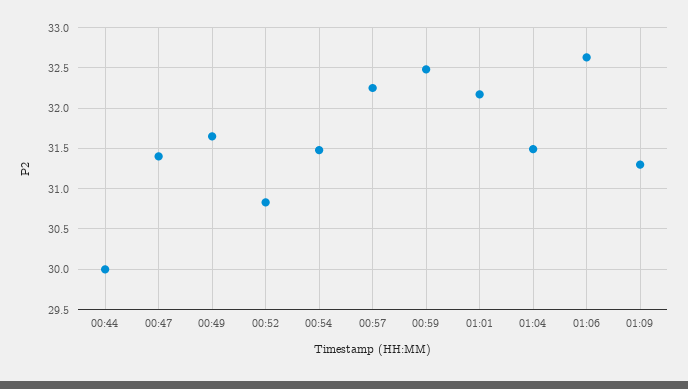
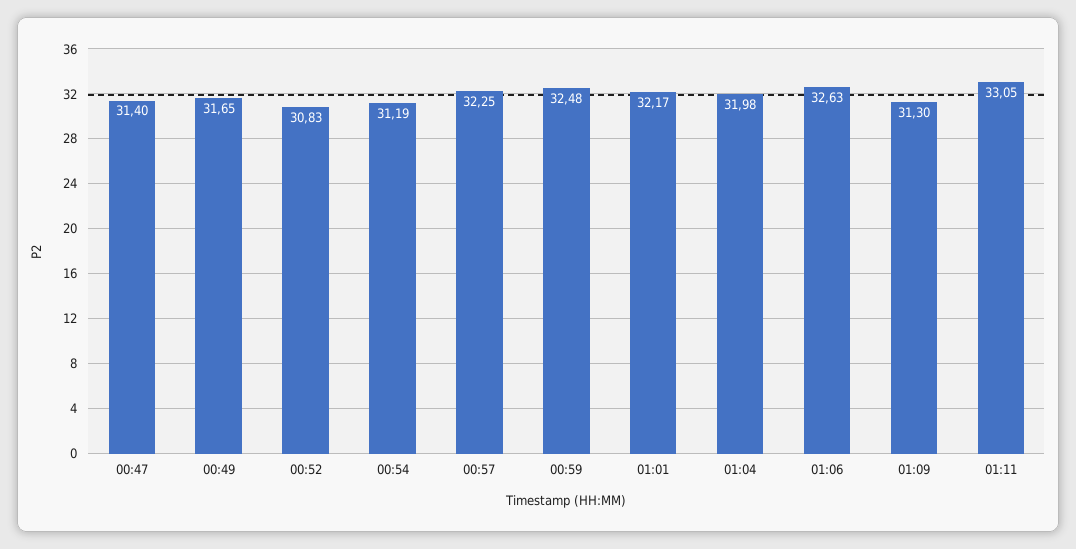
00:44: 30 -> none
00:54: 31.5 -> 31.19
01:04: 31.5 -> 31.98
01:11: none -> 33.05

